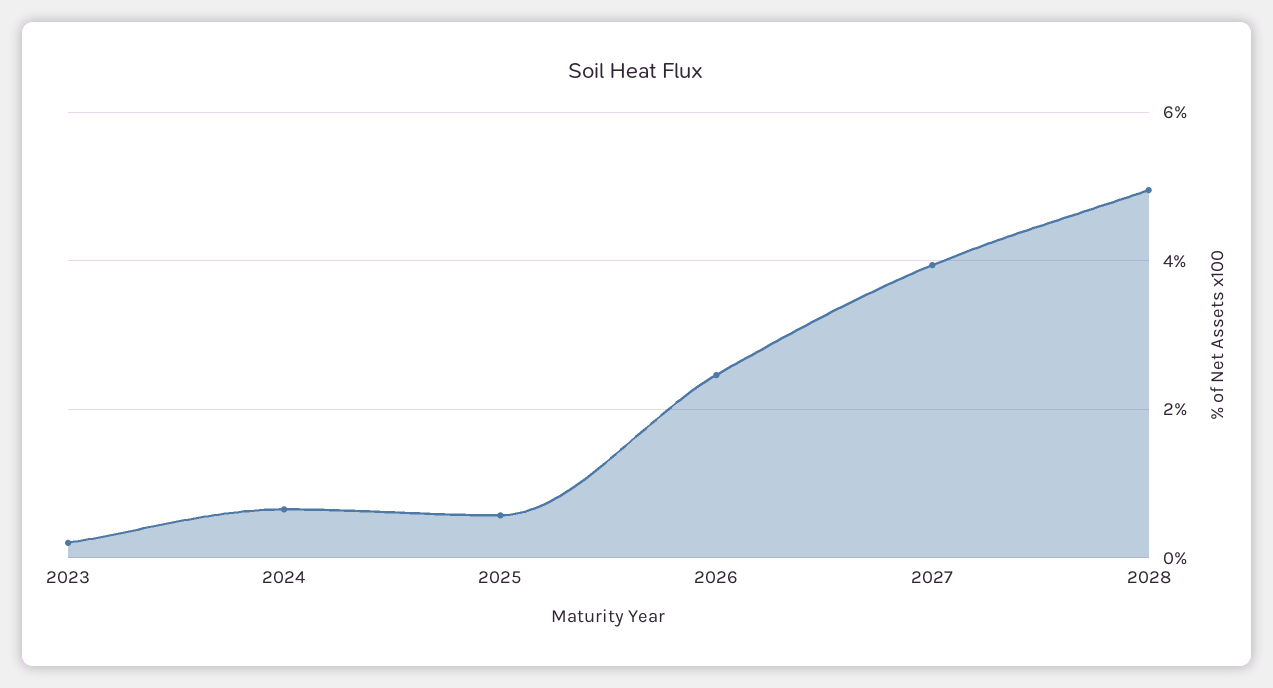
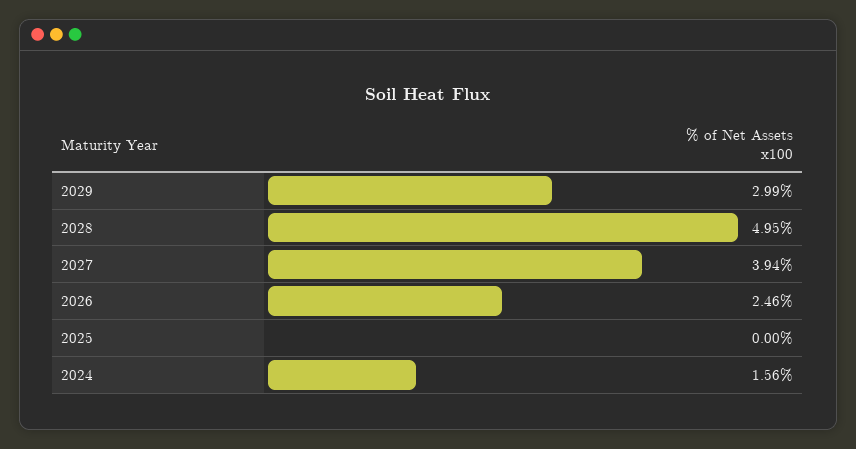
2023: 0.2 -> none
2024: 0.6 -> 1.56
2025: 0.6 -> 0
2029: none -> 2.99

